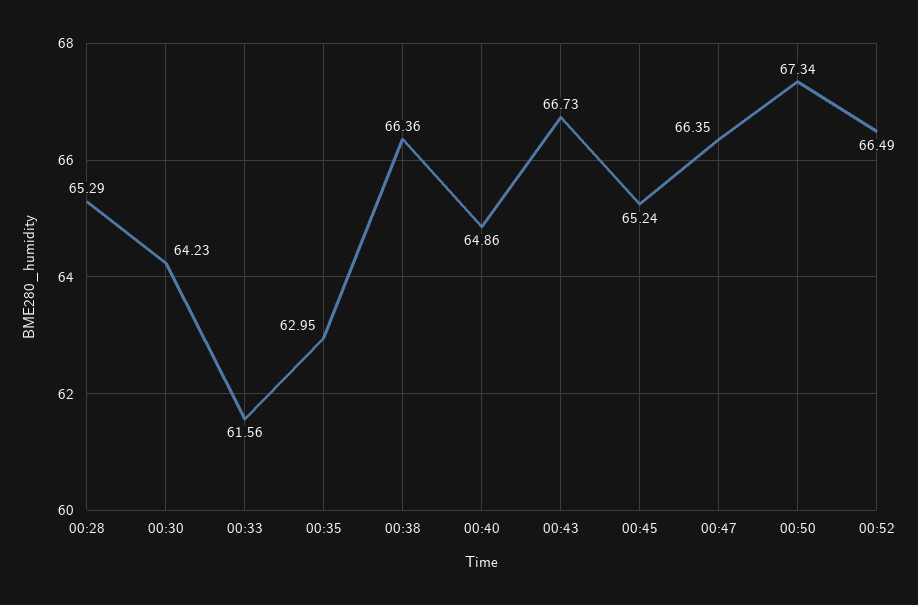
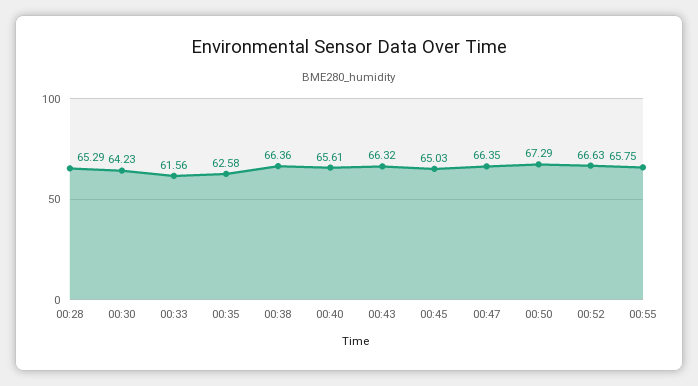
00:35: 62.95 -> 62.58
00:40: 64.86 -> 65.61
00:43: 66.73 -> 66.32
00:45: 65.24 -> 65.03
00:50: 67.34 -> 67.29
00:52: 66.49 -> 66.63
00:55: none -> 65.75

